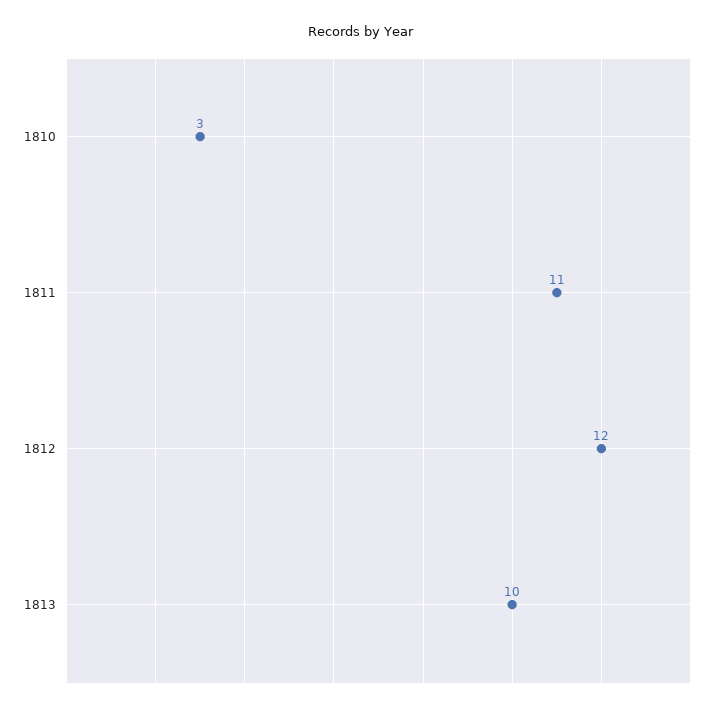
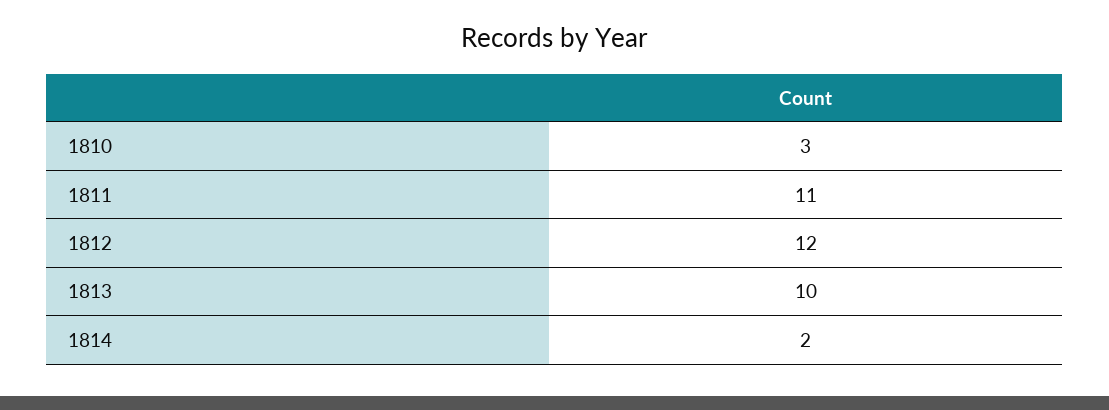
1814: none -> 2

